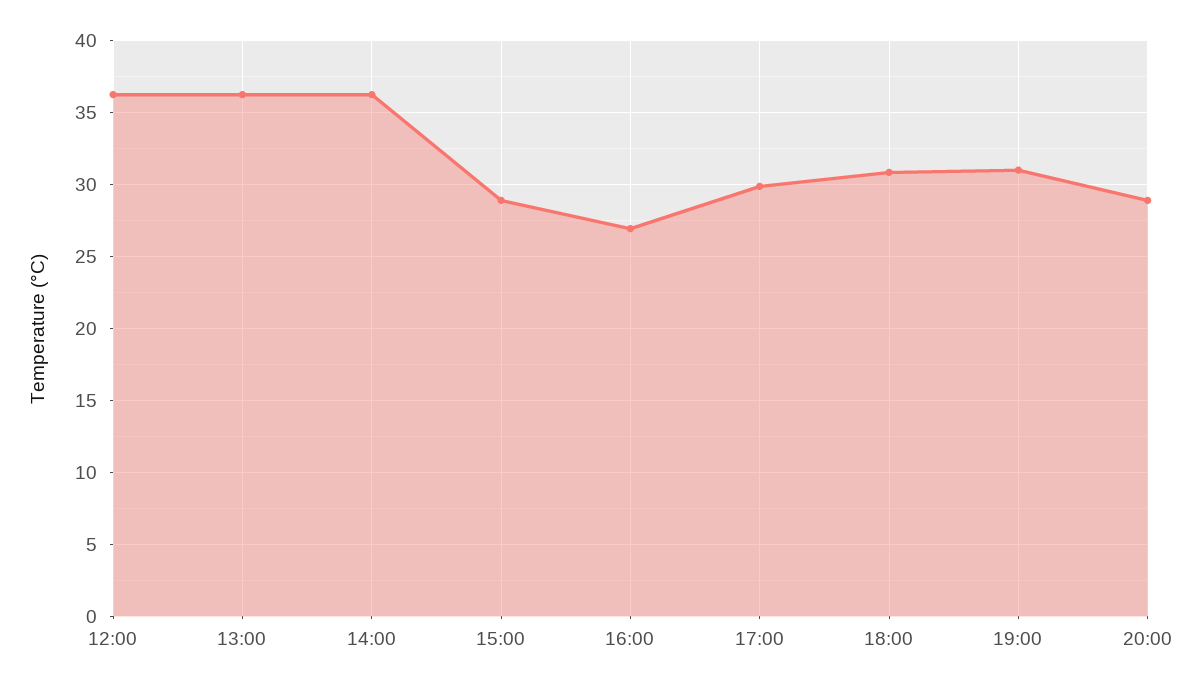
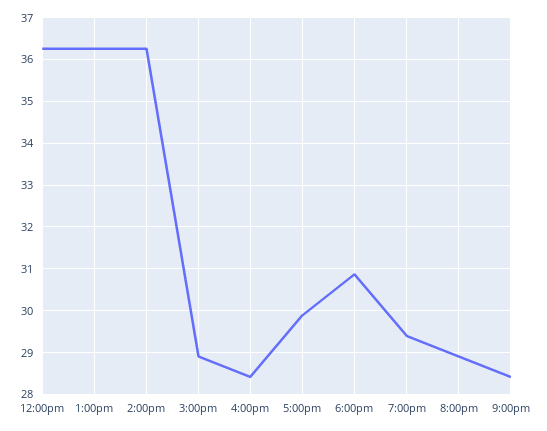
16:00: 27 -> 28.4
19:00: 31 -> 29.4
9:00pm: none -> 28.4

